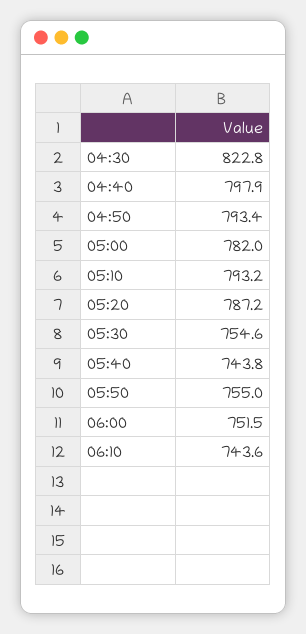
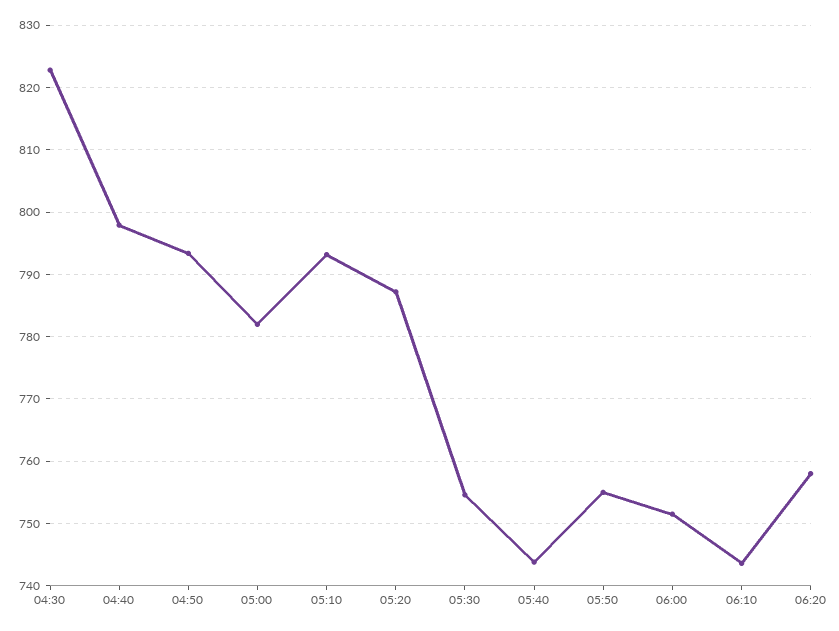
06:20: none -> 758

